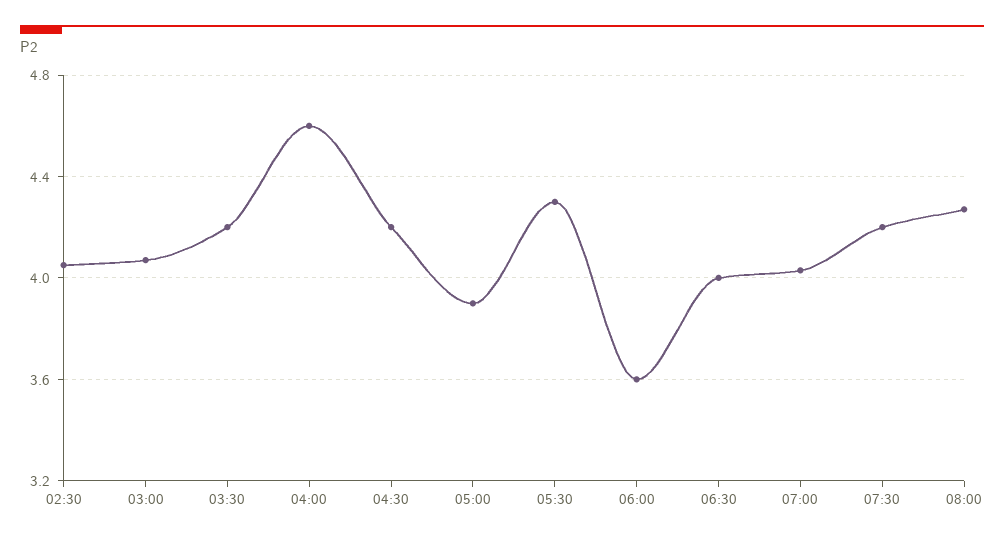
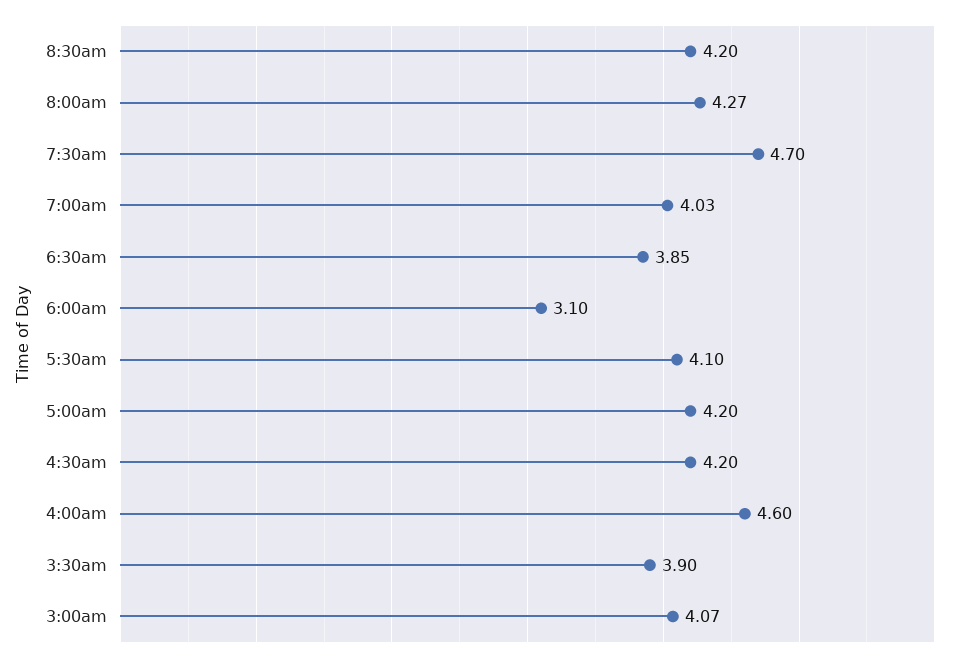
02:30: 4.05 -> none
03:30: 4.2 -> 3.9
05:00: 3.9 -> 4.2
05:30: 4.3 -> 4.1
06:00: 3.6 -> 3.1
06:30: 4 -> 3.85
07:30: 4.2 -> 4.7
8:30am: none -> 4.2

